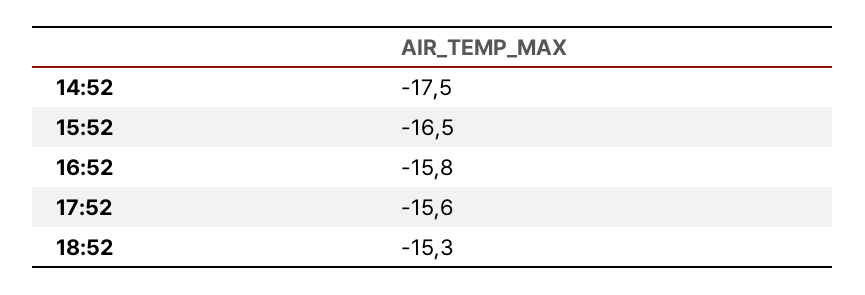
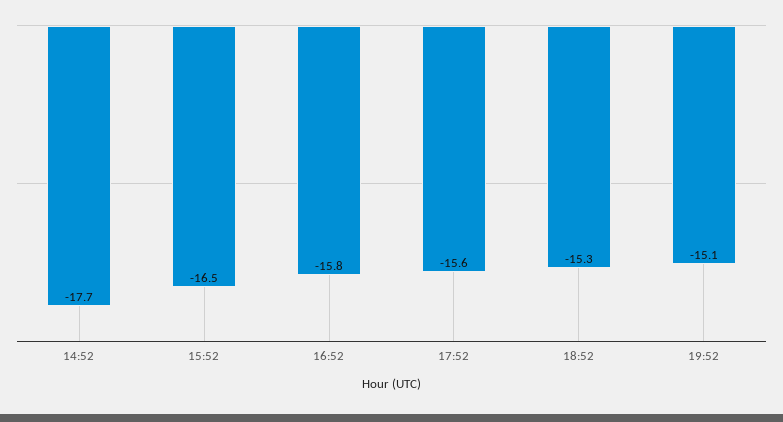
14:52: -17.5 -> -17.7
19:52: none -> -15.1

